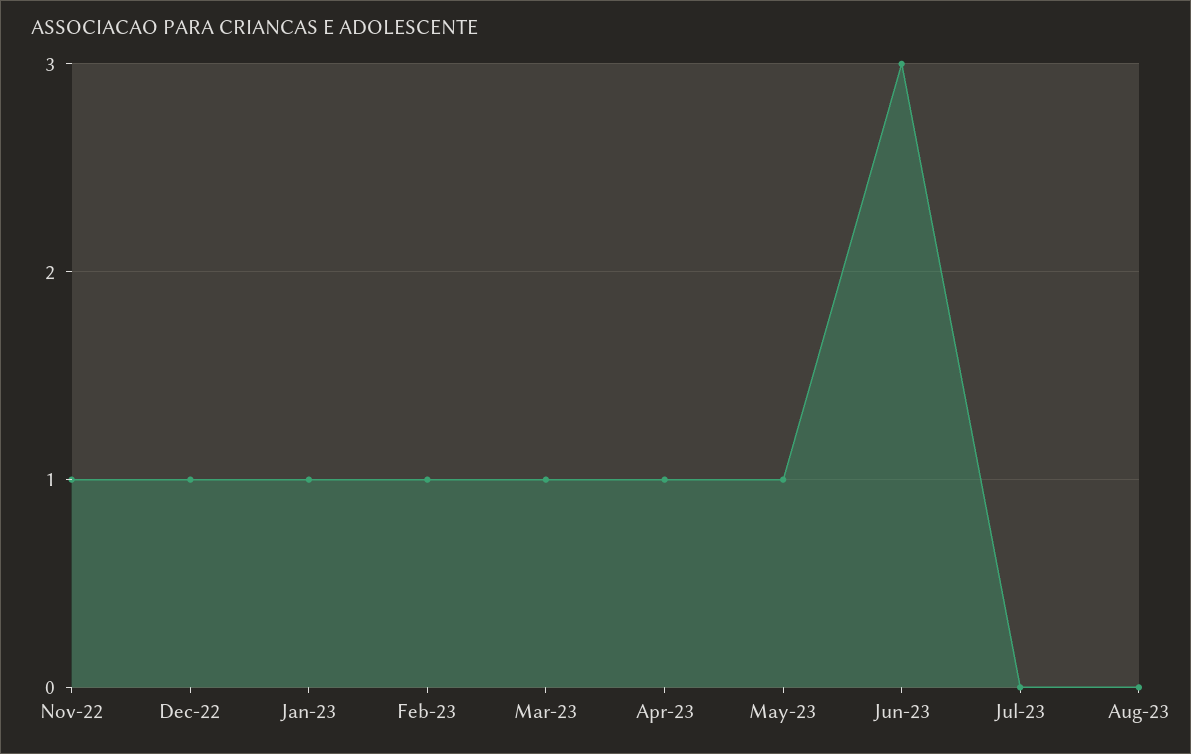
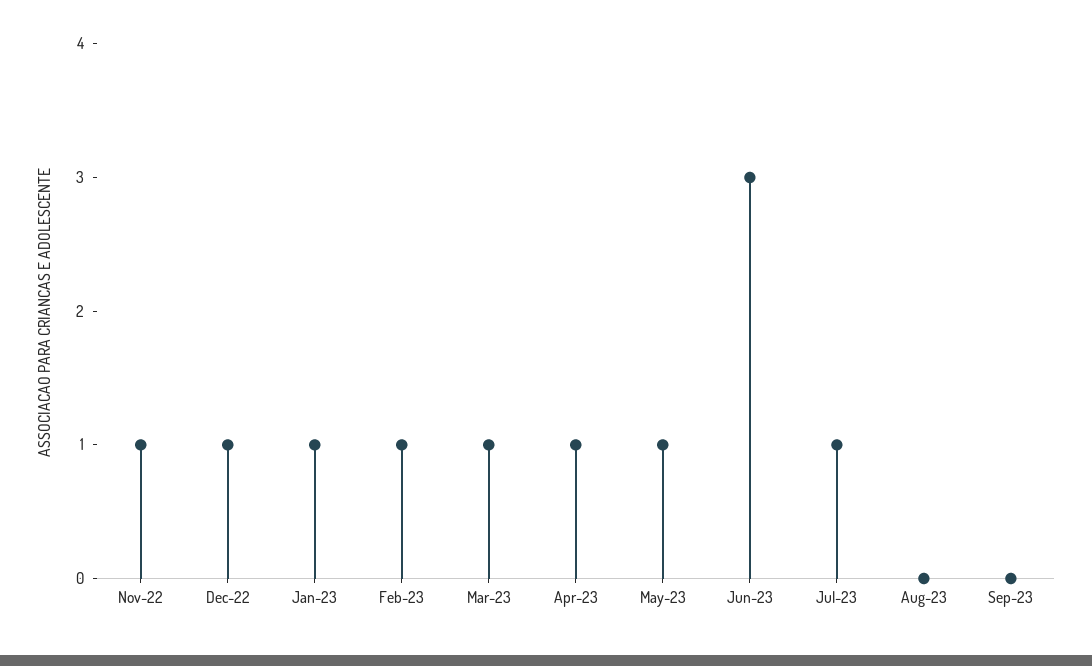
Jul-23: 0 -> 1
Sep-23: none -> 0

